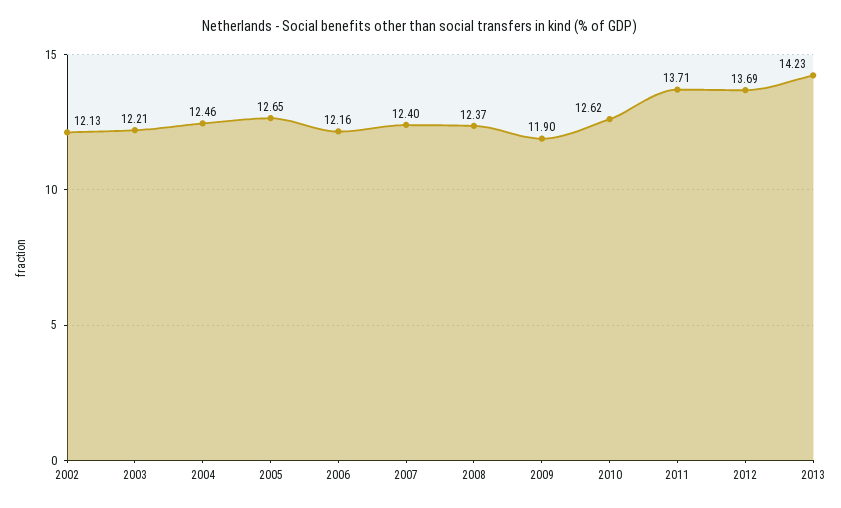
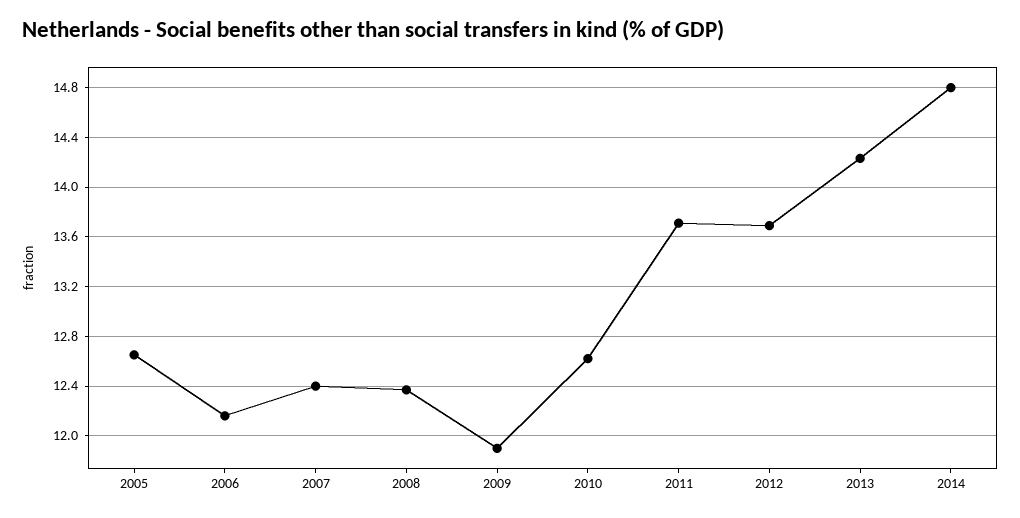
2002: 12.13 -> none
2003: 12.21 -> none
2004: 12.46 -> none
2014: none -> 14.8

